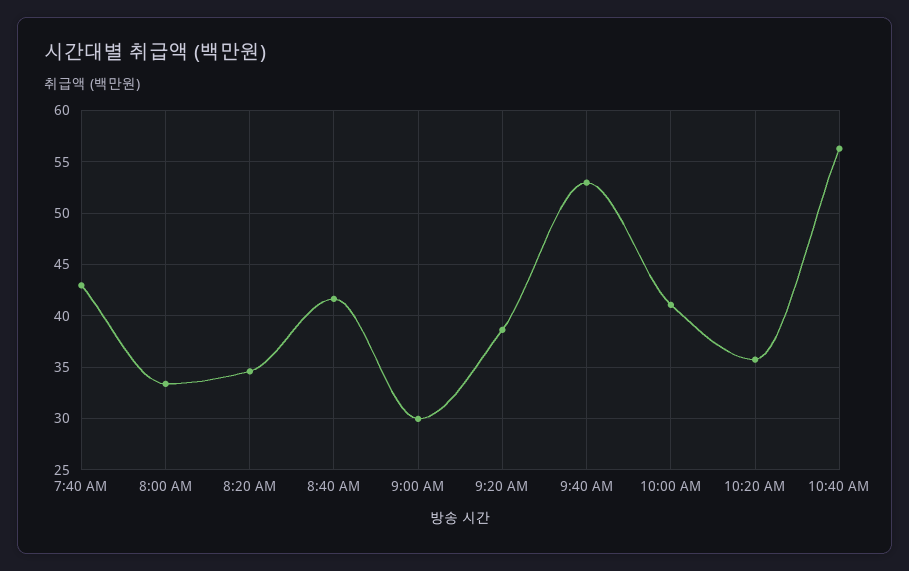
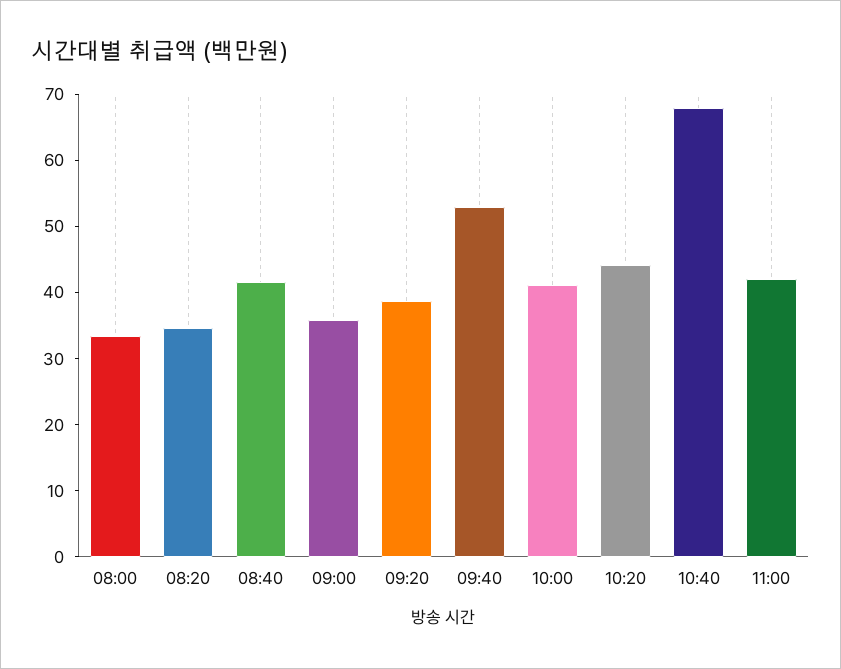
7:40 AM: 43 -> none
9:00 AM: 30 -> 36
10:20 AM: 36 -> 44
10:40 AM: 56 -> 68
11:00: none -> 42

